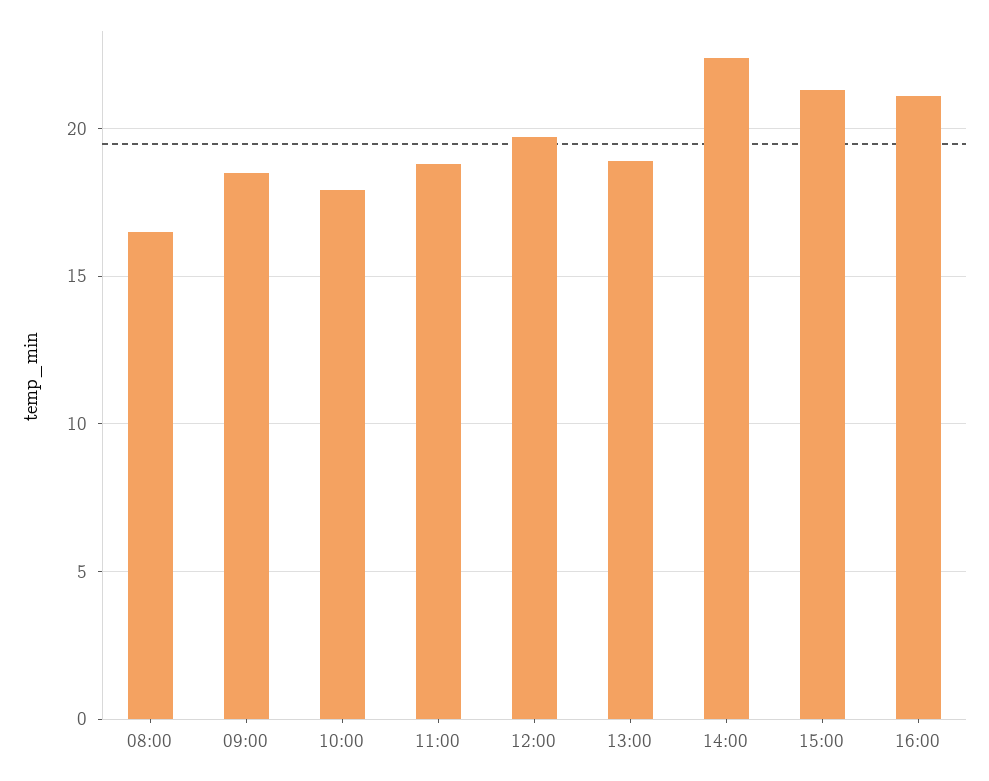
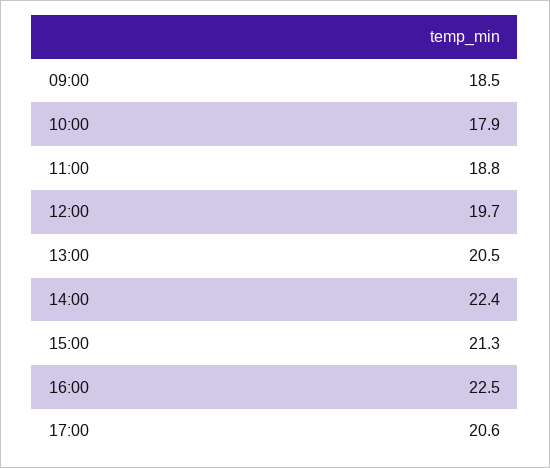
08:00: 16.5 -> none
13:00: 19 -> 20.5
16:00: 21 -> 22.5
17:00: none -> 20.6

